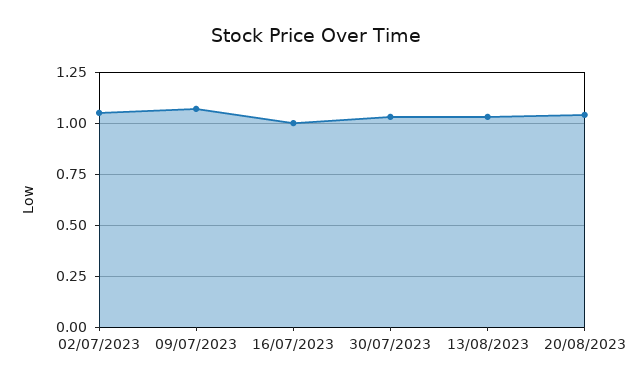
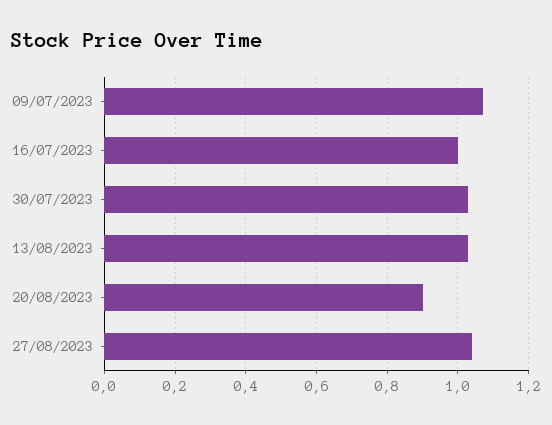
02/07/2023: 1.05 -> none
20/08/2023: 1.05 -> 0.9
27/08/2023: none -> 1.05

